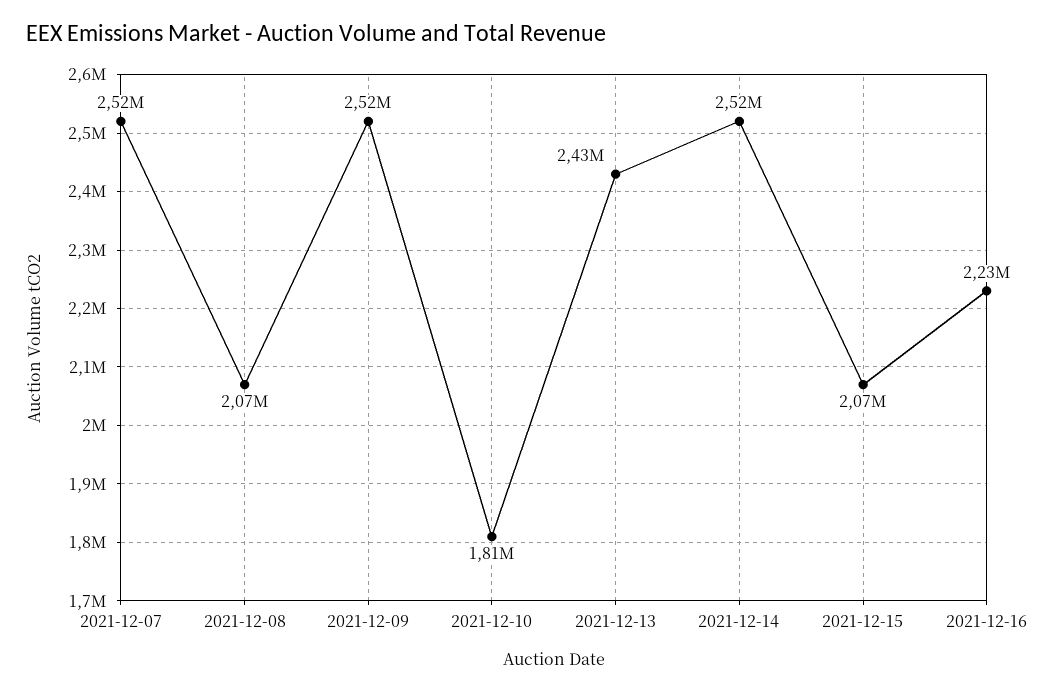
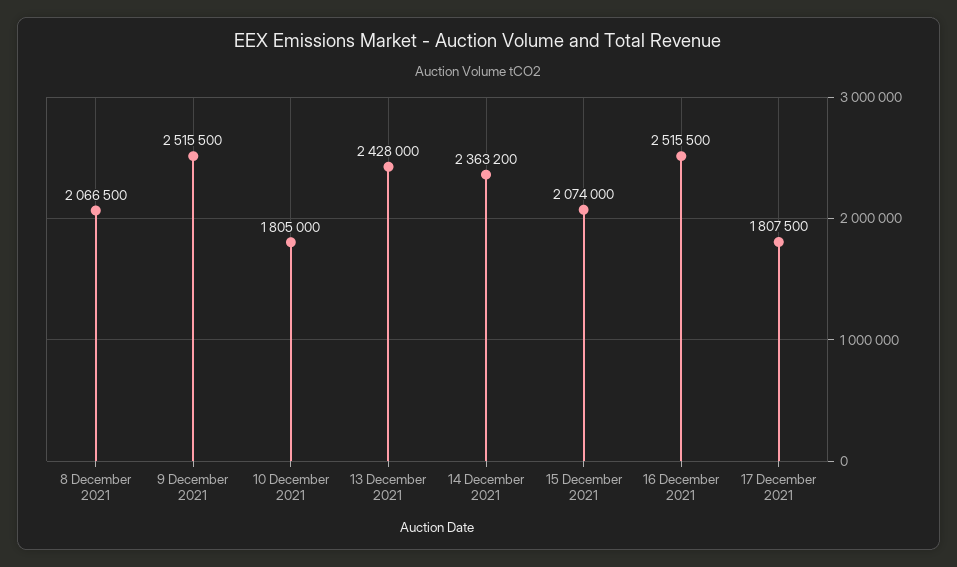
2021-12-07: 2520000 -> none
2021-12-14: 2520000 -> 2363200
2021-12-16: 2230000 -> 2515500
17 December 2021: none -> 1807500

